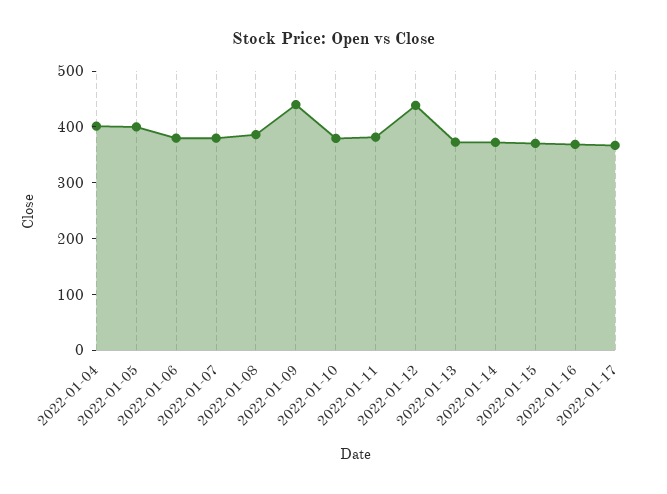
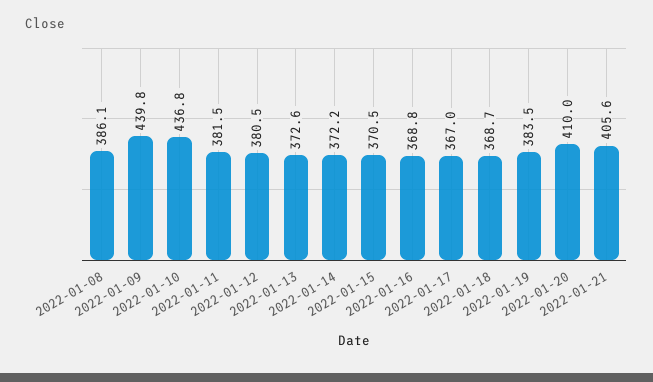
2022-01-04: 400 -> none
2022-01-05: 400 -> none
2022-01-06: 380 -> none
2022-01-07: 380 -> none
2022-01-10: 380 -> 436.8
2022-01-12: 440 -> 380.5
2022-01-18: none -> 368.7
2022-01-19: none -> 383.5
2022-01-20: none -> 410
2022-01-21: none -> 405.6

